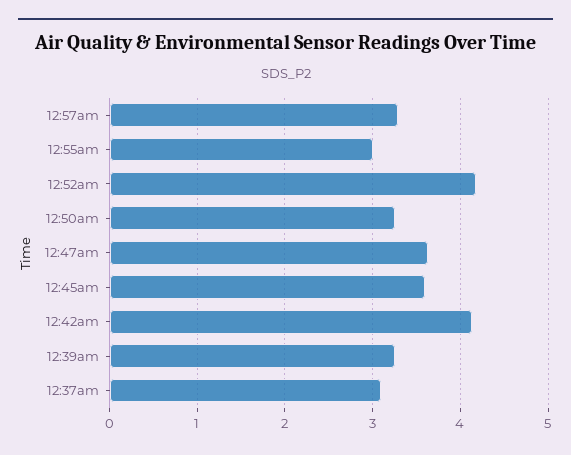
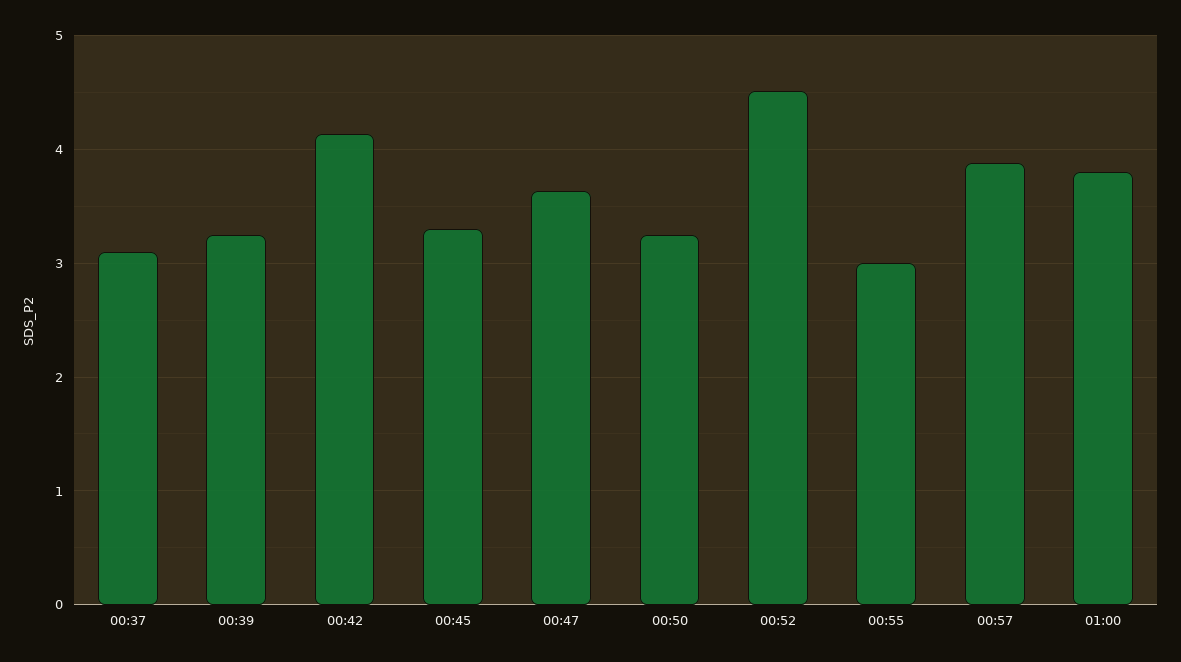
12:57am: 3.3 -> 3.9
12:52am: 4.2 -> 4.5
12:45am: 3.6 -> 3.3
01:00: none -> 3.8

